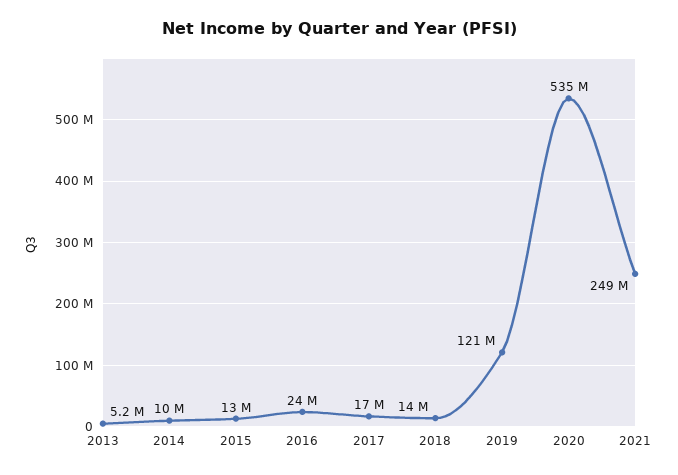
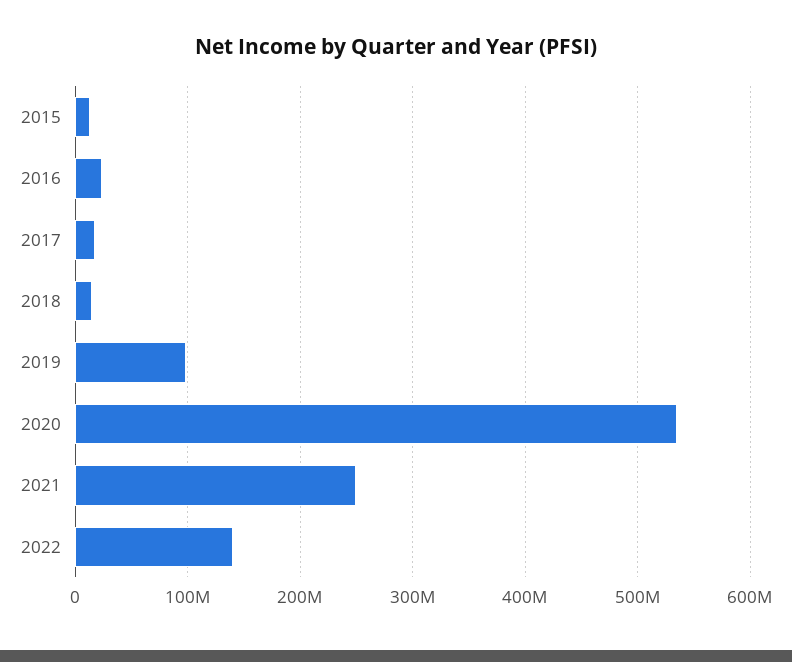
2013: 5200000 -> none
2014: 10000000 -> none
2019: 121000000 -> 100000000
2022: none -> 140000000

